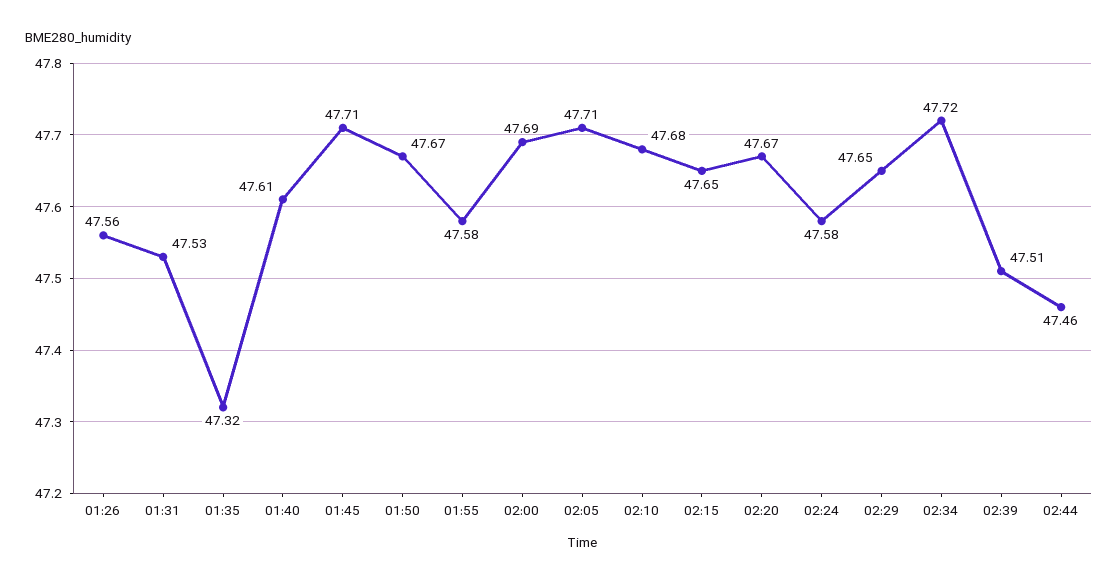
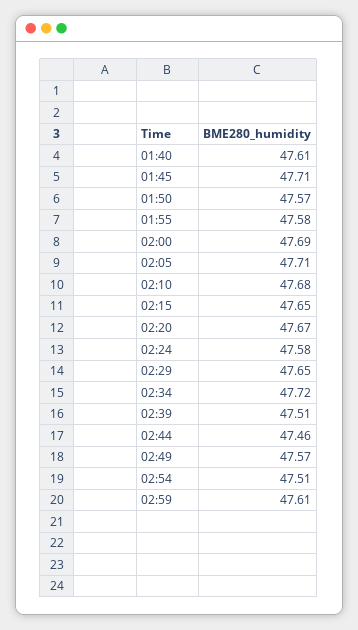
01:26: 47.56 -> none
01:31: 47.53 -> none
01:35: 47.32 -> none
01:50: 47.67 -> 47.57
02:49: none -> 47.57
02:54: none -> 47.51
02:59: none -> 47.61

